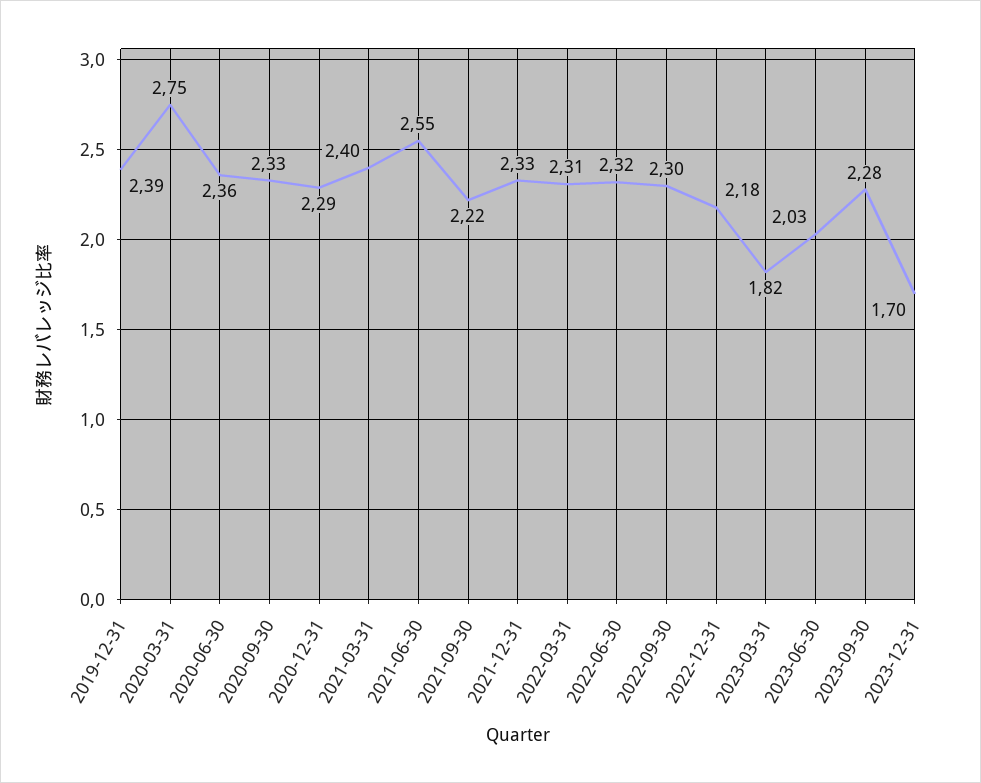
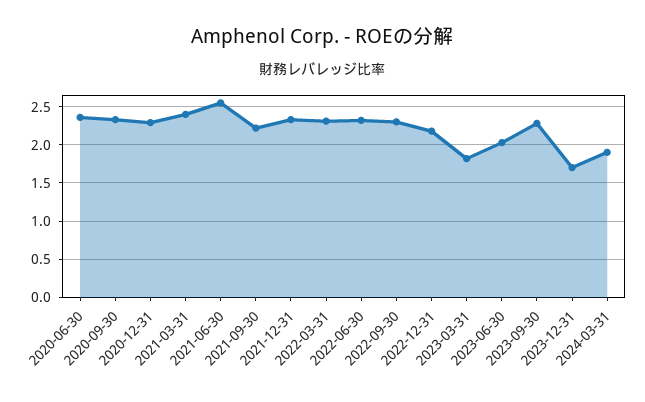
2019-12-31: 2.39 -> none
2020-03-31: 2.75 -> none
2024-03-31: none -> 1.9

